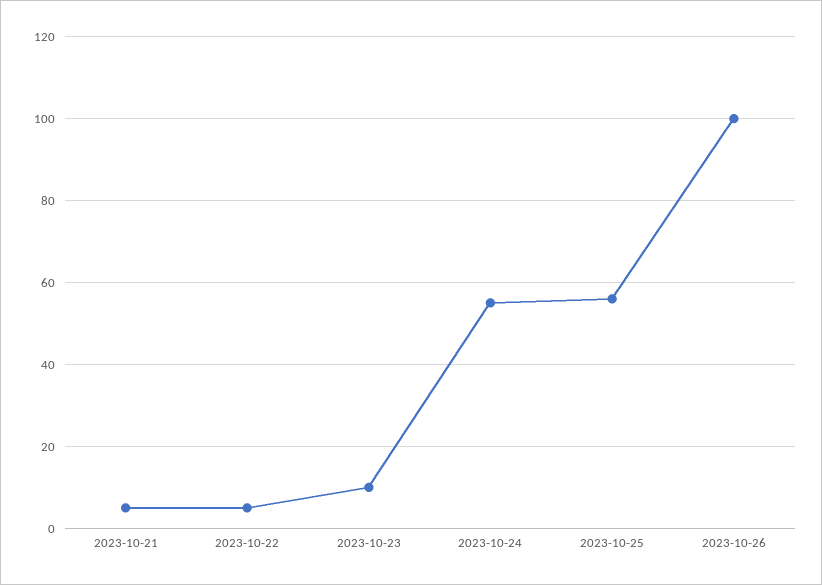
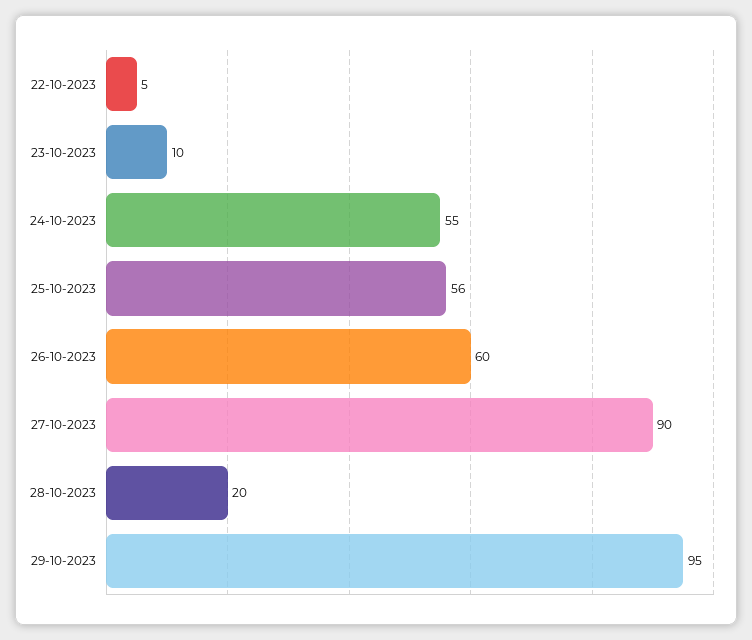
2023-10-21: 5 -> none
2023-10-26: 100 -> 60
27-10-2023: none -> 90
28-10-2023: none -> 20
29-10-2023: none -> 95

